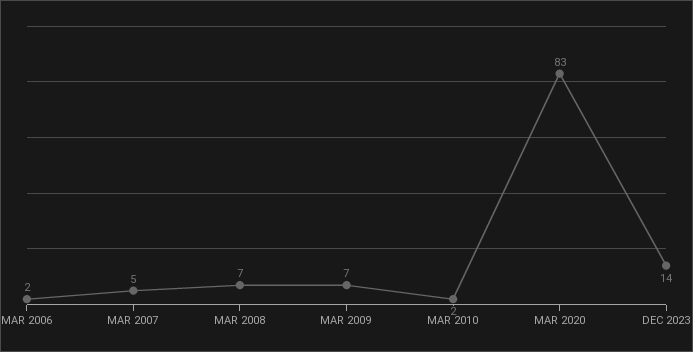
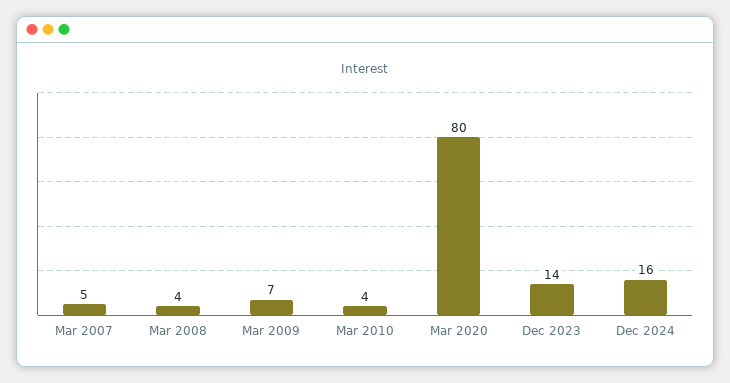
MAR 2006: 2 -> none
MAR 2008: 7 -> 4
MAR 2010: 2 -> 4
MAR 2020: 83 -> 80
Dec 2024: none -> 16

